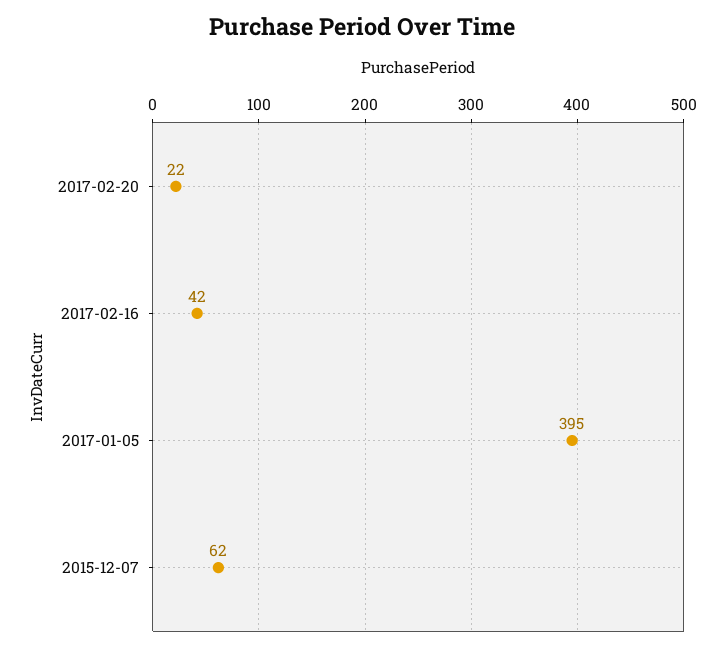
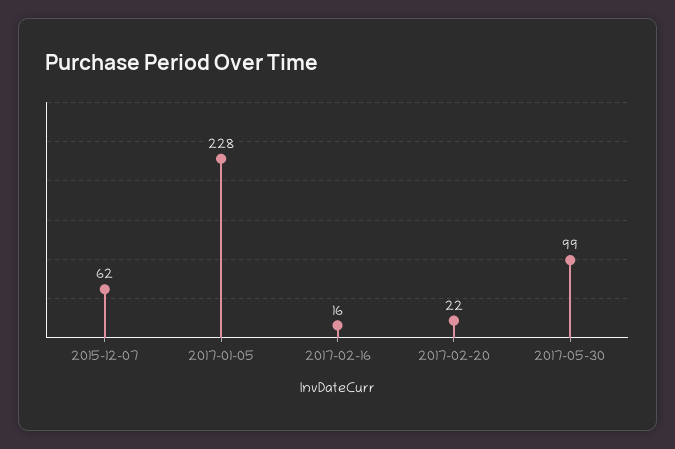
2017-02-16: 42 -> 16
2017-01-05: 395 -> 228
2017-05-30: none -> 99

